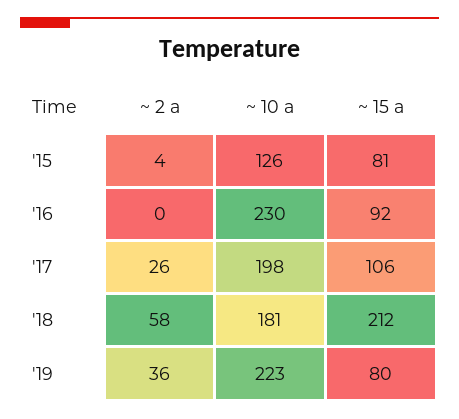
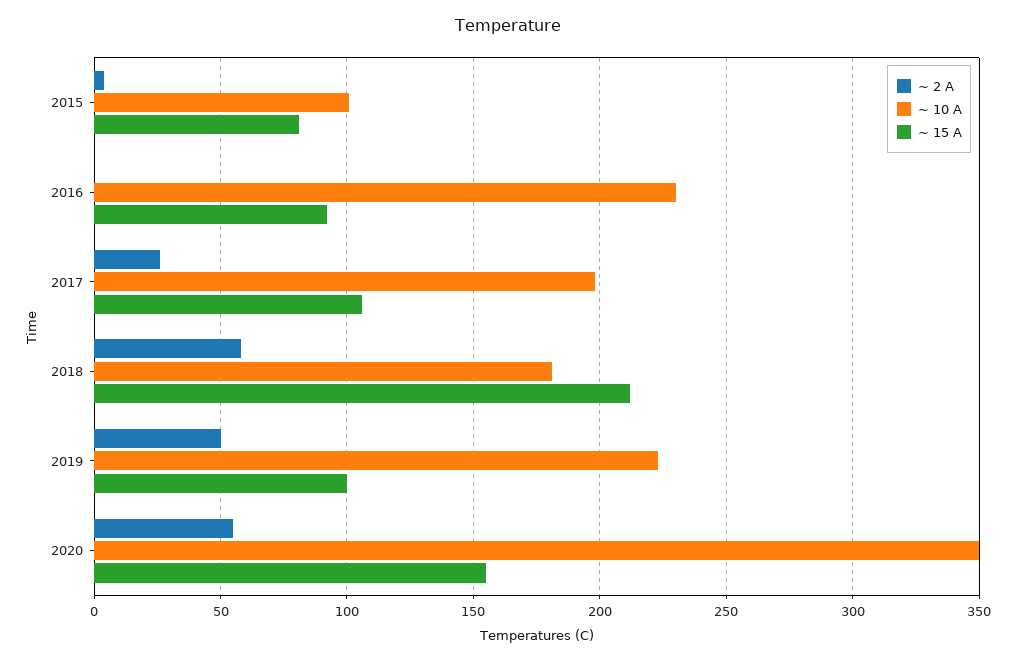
~ 10 a, '15: 126 -> 100
~ 2 a, '19: 36 -> 50
~ 15 a, '19: 80 -> 100
~ 2 a, 2020: none -> 55
~ 10 a, 2020: none -> 350
~ 15 a, 2020: none -> 155

